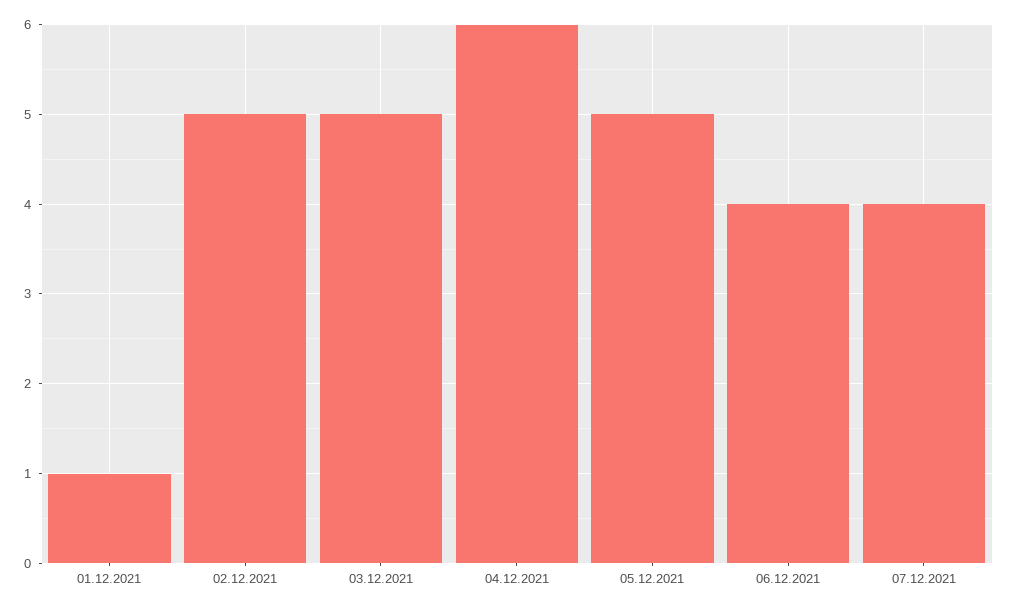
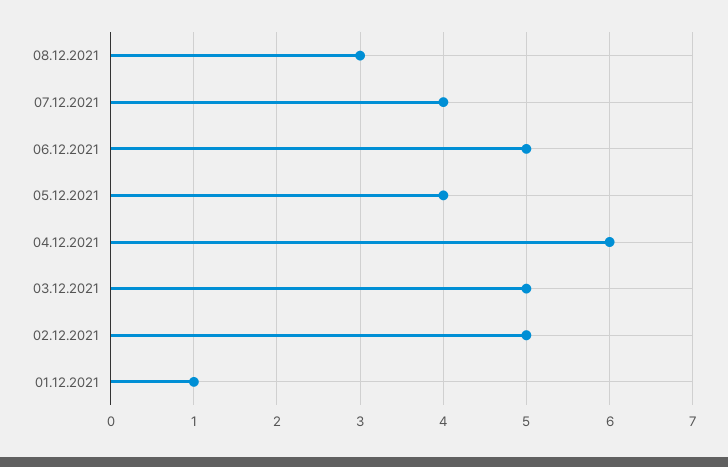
05.12.2021: 5 -> 4
06.12.2021: 4 -> 5
08.12.2021: none -> 3

